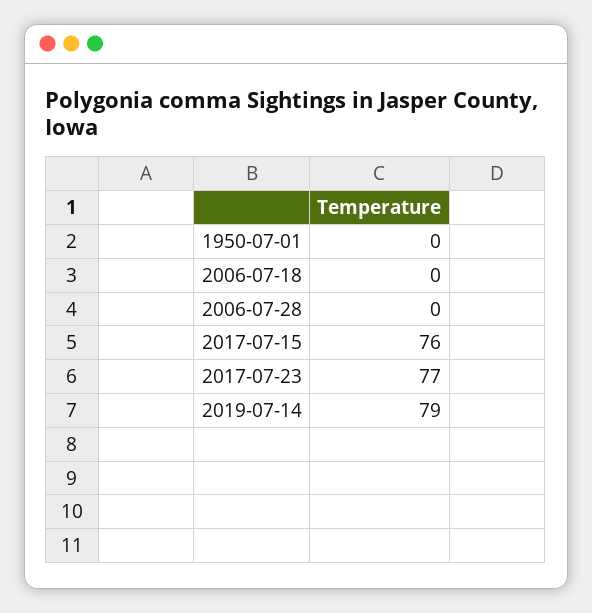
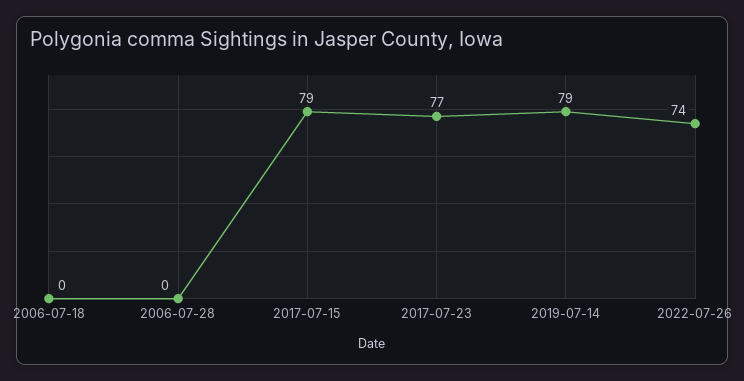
1950-07-01: 0 -> none
2017-07-15: 76 -> 79
2022-07-26: none -> 74

